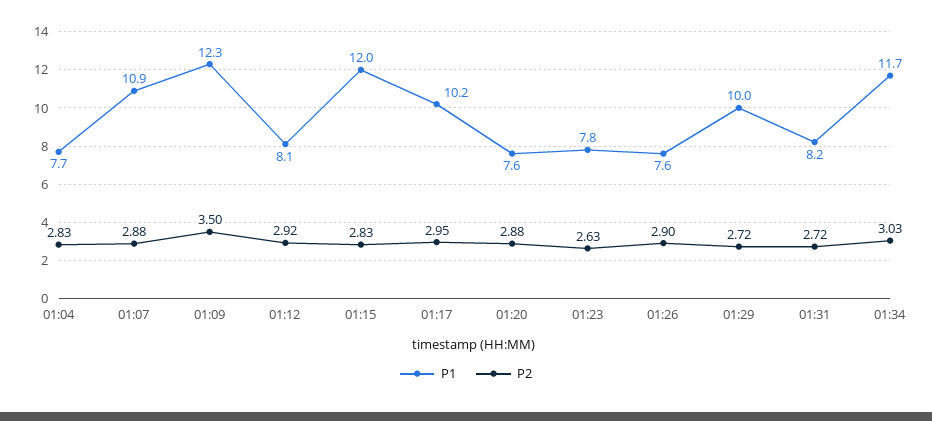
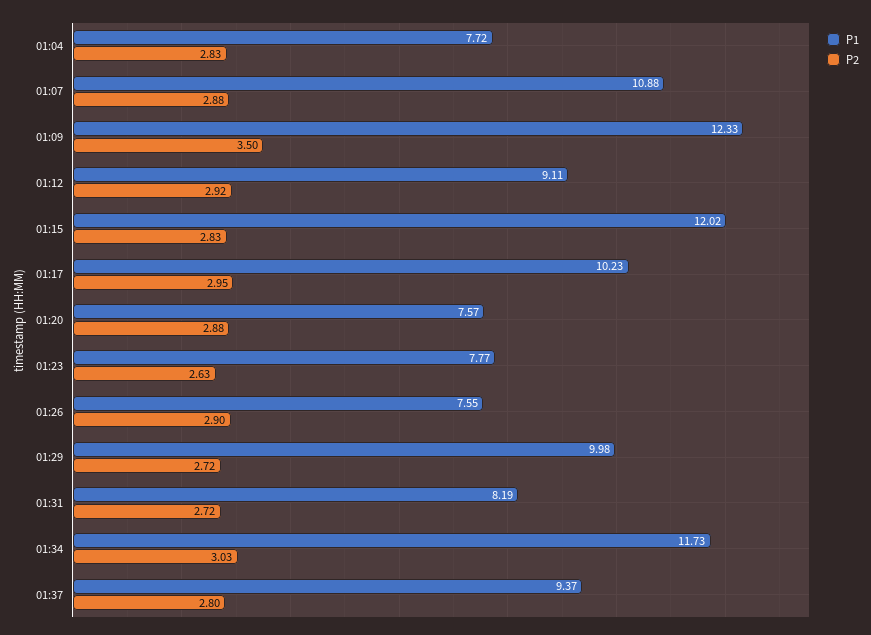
P1, 01:12: 8.1 -> 9.11
P1, 01:37: none -> 9.37
P2, 01:37: none -> 2.8

